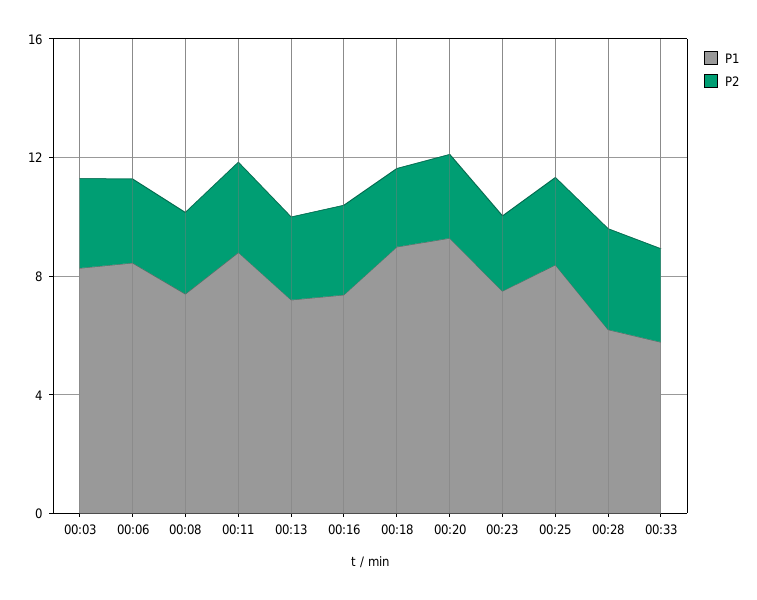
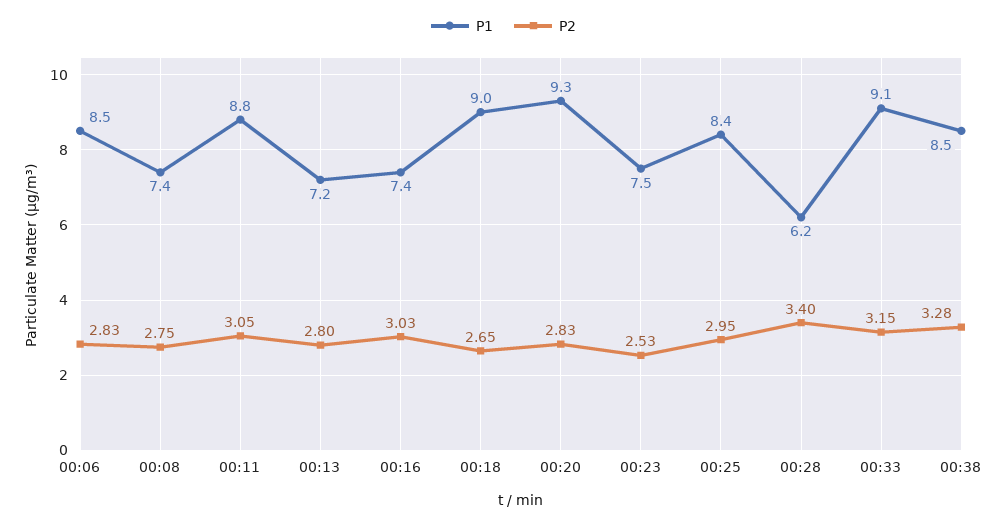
P1, 00:03: 8 -> none
P2, 00:03: 3 -> none
P1, 00:33: 6 -> 9.1
P1, 00:38: none -> 8.5
P2, 00:38: none -> 3.28

